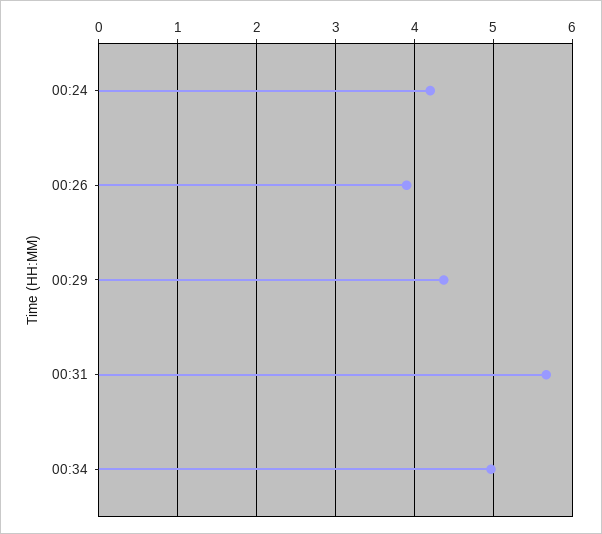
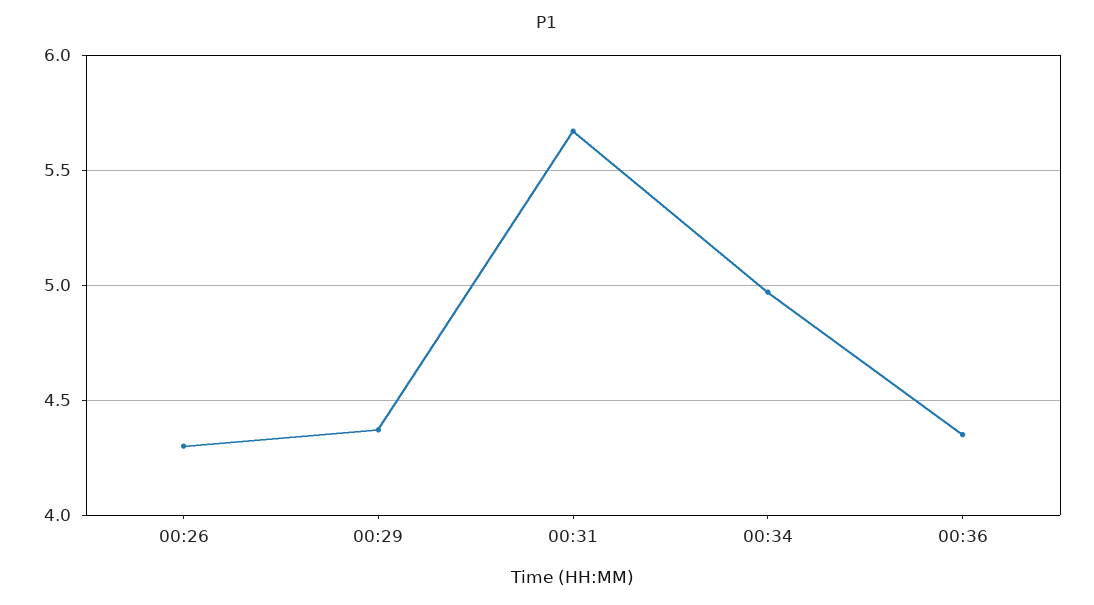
00:24: 4.2 -> none
00:26: 3.9 -> 4.3
00:36: none -> 4.35

